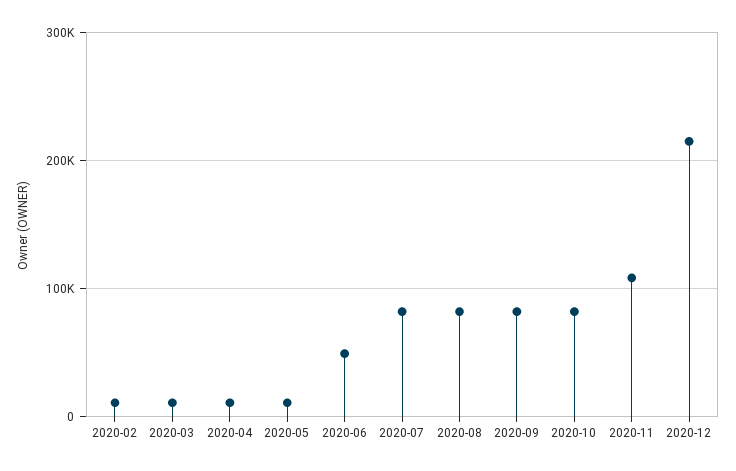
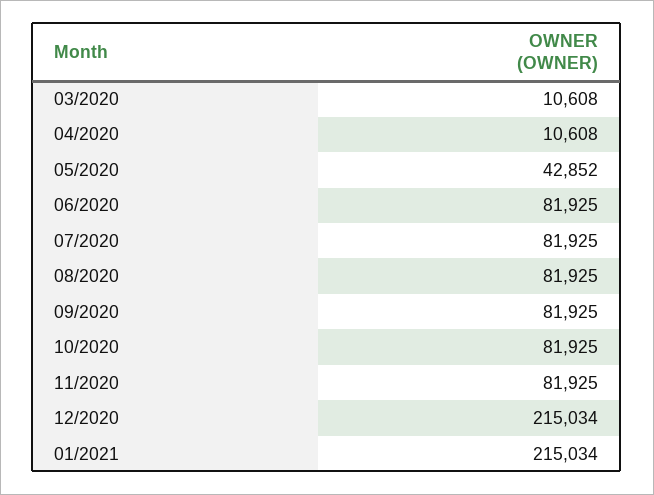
2020-02: 10000 -> none
2020-05: 10000 -> 42852
2020-06: 50000 -> 81925
2020-11: 110000 -> 81925
01/2021: none -> 215034

